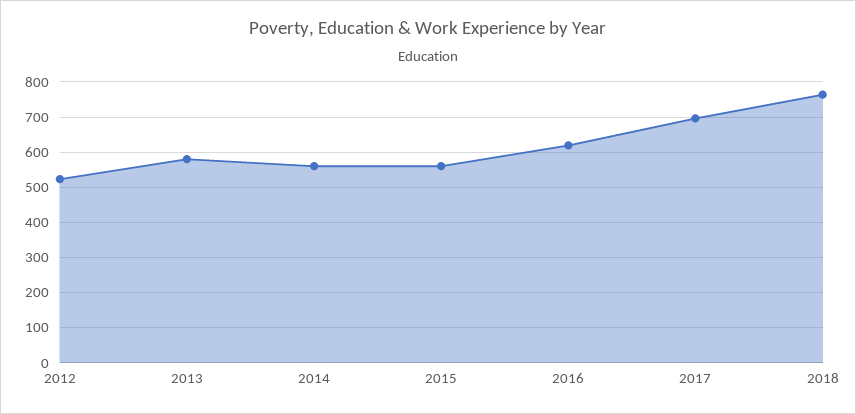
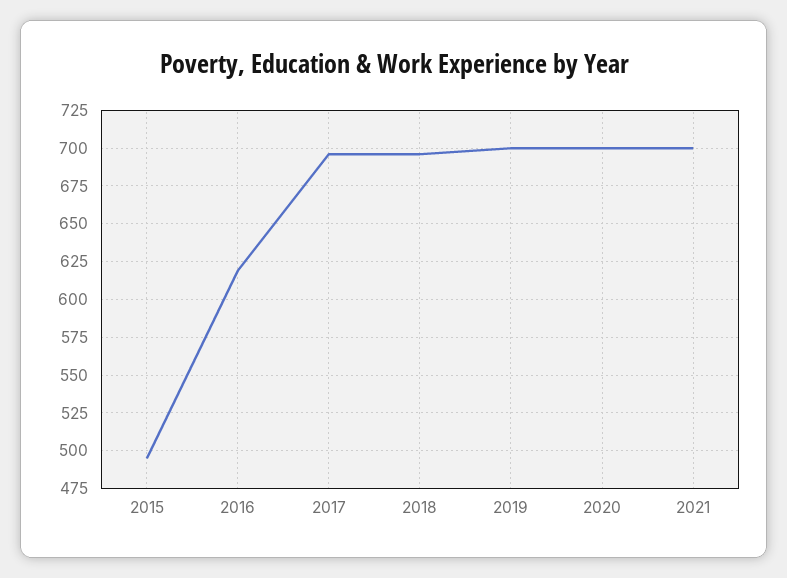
2012: 520 -> none
2013: 580 -> none
2014: 560 -> none
2015: 560 -> 495
2018: 760 -> 695
2019: none -> 700
2020: none -> 700
2021: none -> 700

